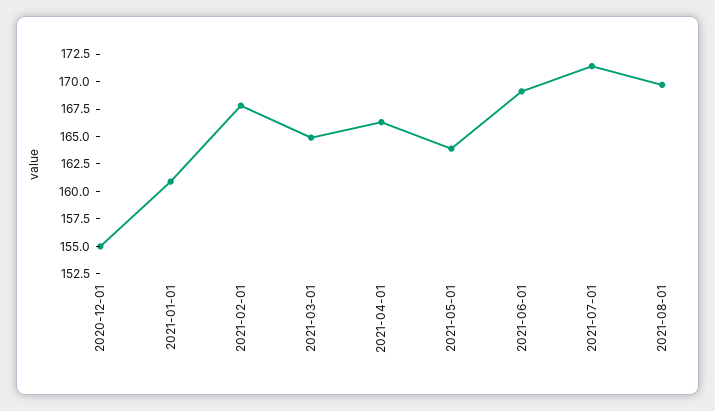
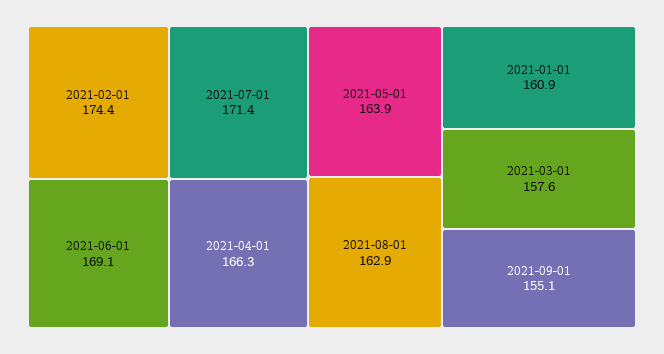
2020-12-01: 155 -> none
2021-02-01: 167.5 -> 174.4
2021-03-01: 165 -> 157.6
2021-08-01: 170 -> 162.9
2021-09-01: none -> 155.1

